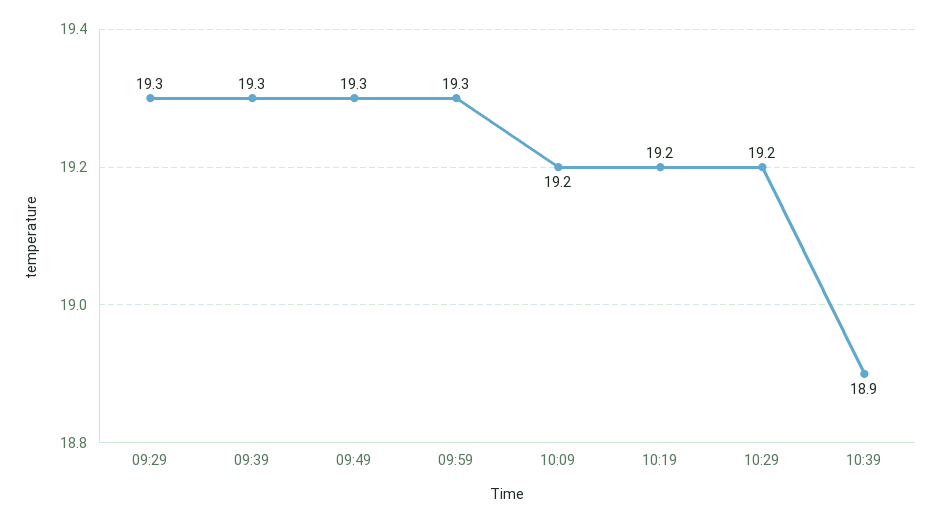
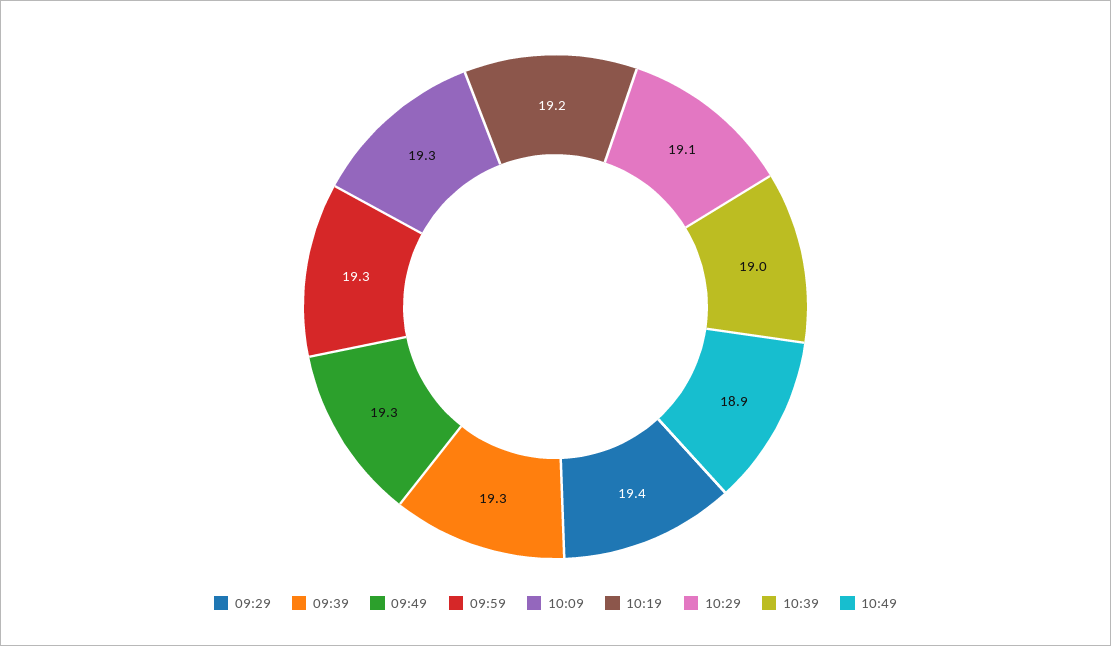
09:29: 19.3 -> 19.4
10:09: 19.2 -> 19.3
10:29: 19.2 -> 19.1
10:39: 18.9 -> 19
10:49: none -> 18.9

